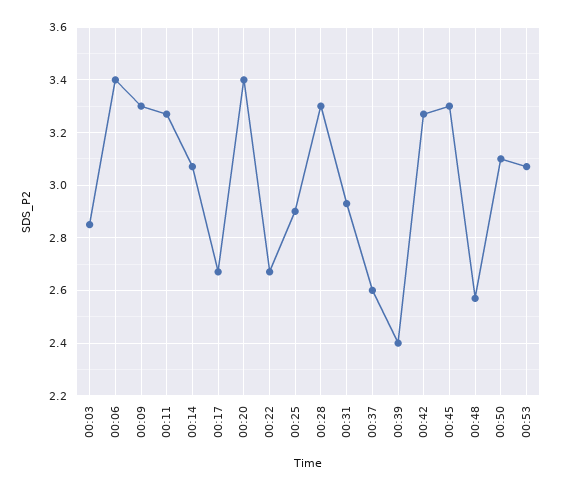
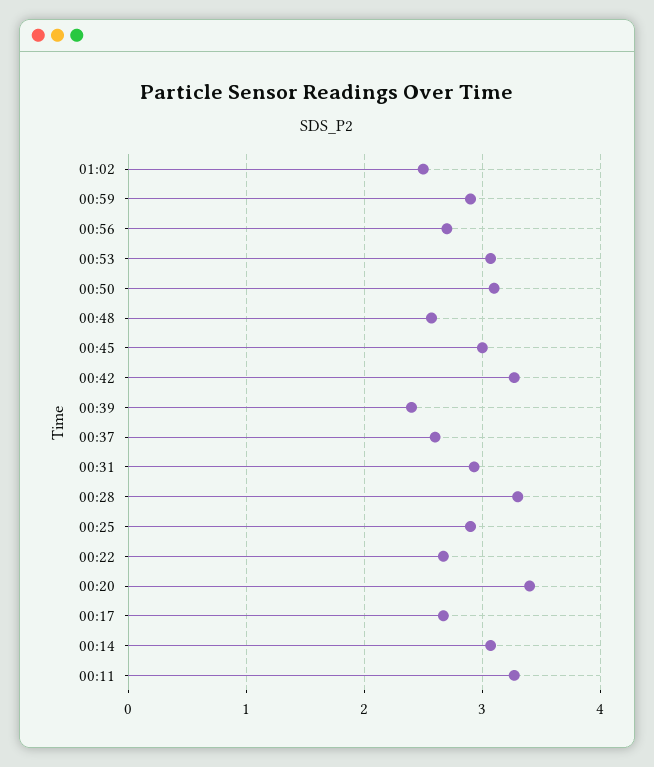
00:03: 2.85 -> none
00:06: 3.4 -> none
00:09: 3.3 -> none
00:45: 3.3 -> 3
01:02: none -> 2.5
00:59: none -> 2.9
00:56: none -> 2.7

